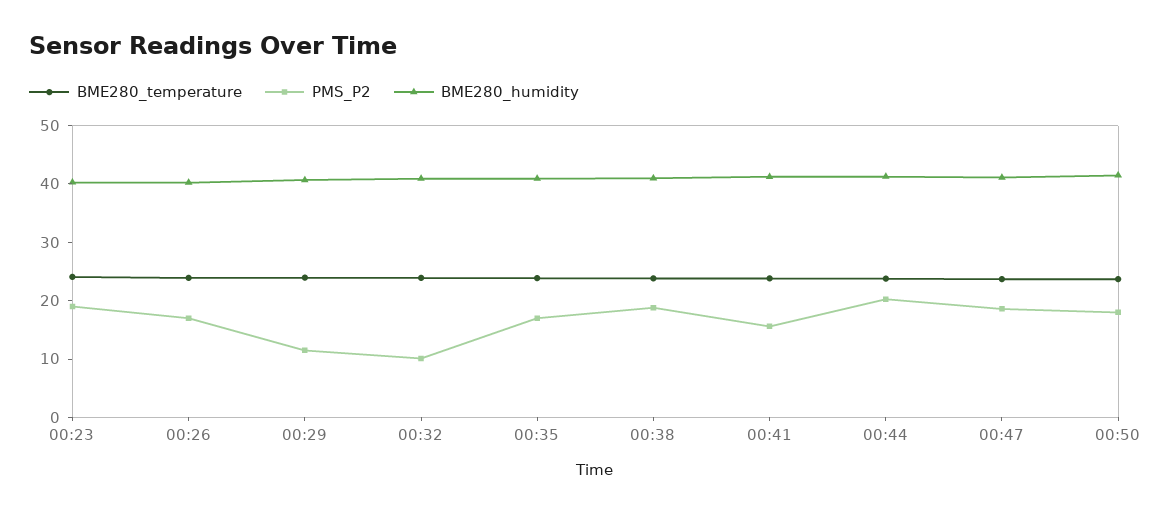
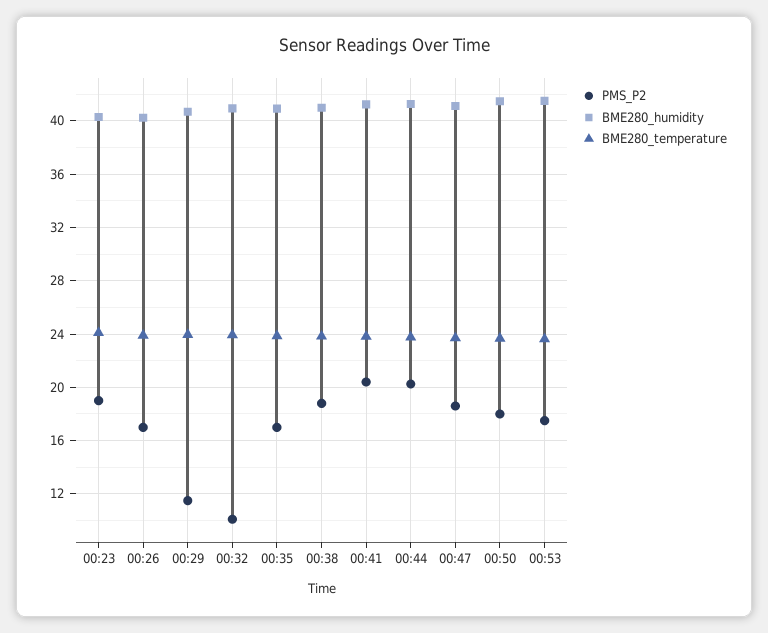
PMS_P2, 00:41: 16 -> 20.5
PMS_P2, 00:53: none -> 17.5
BME280_humidity, 00:53: none -> 41.5
BME280_temperature, 00:53: none -> 23.5

